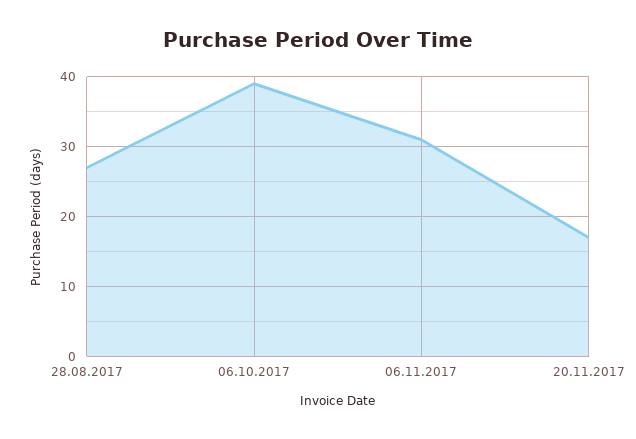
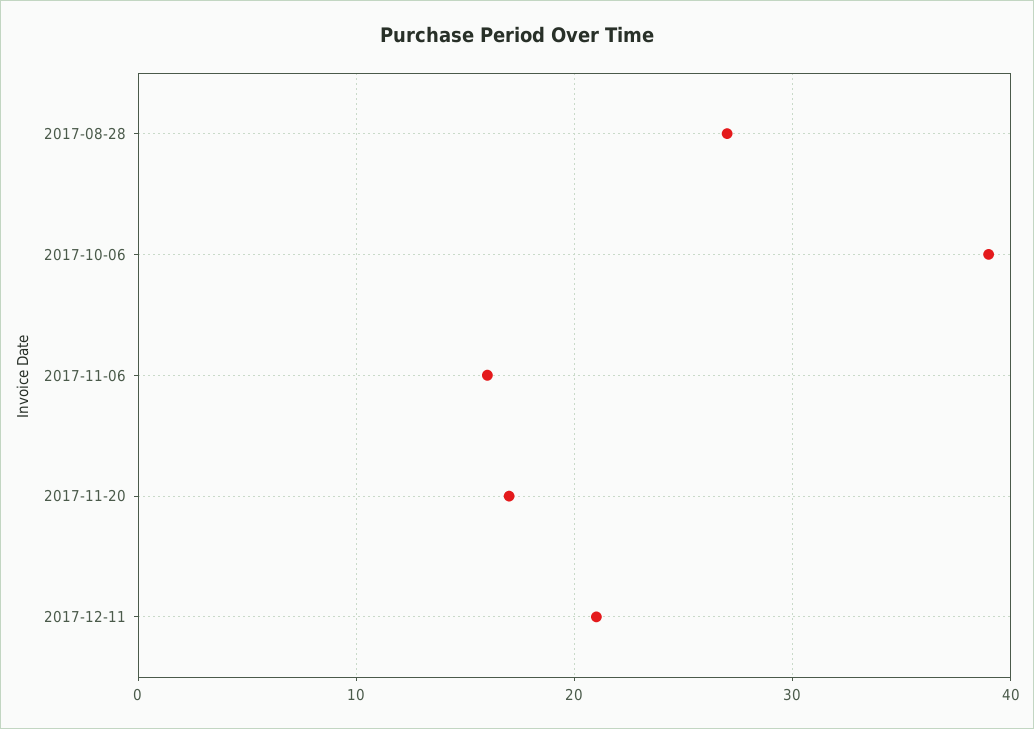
06.11.2017: 31 -> 16
2017-12-11: none -> 21

